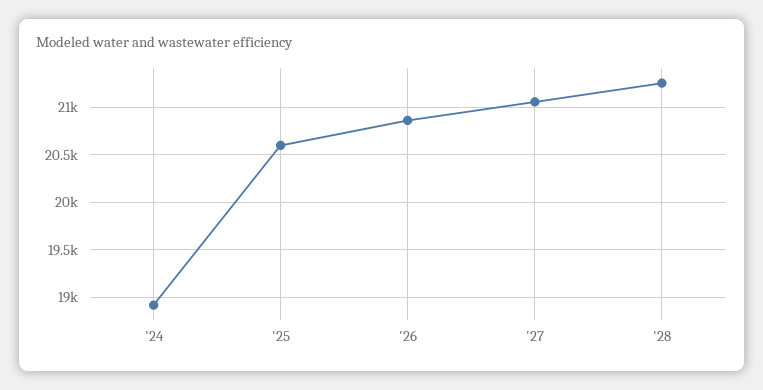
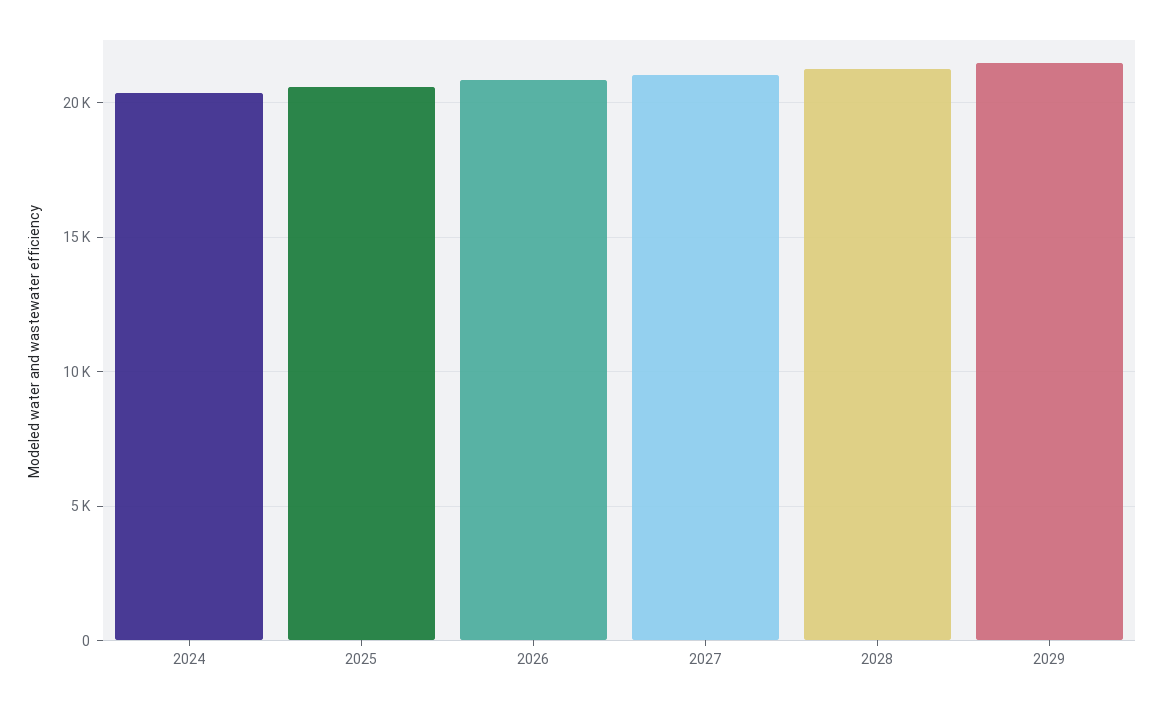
'24: 18900 -> 20500
2029: none -> 21500

